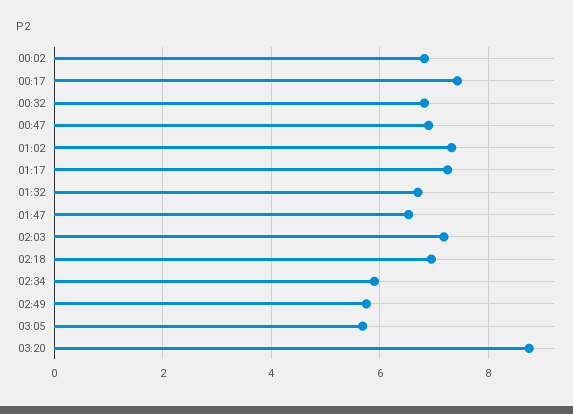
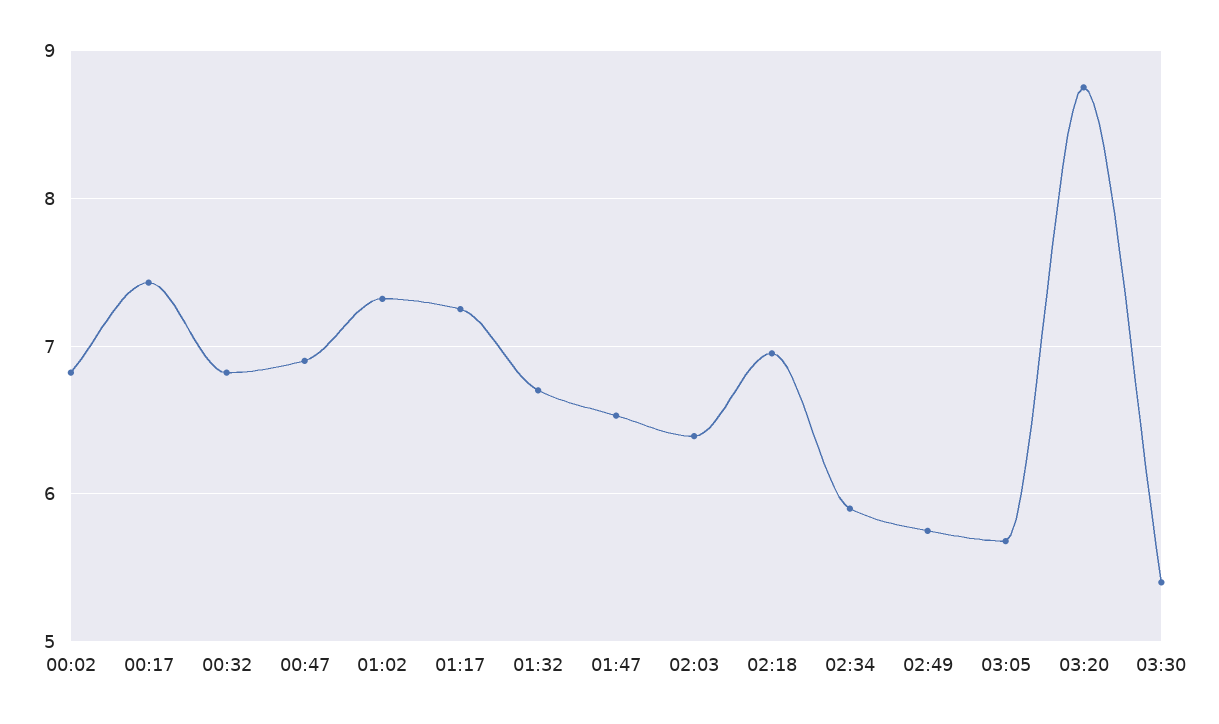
02:03: 7.2 -> 6.4
03:30: none -> 5.4

